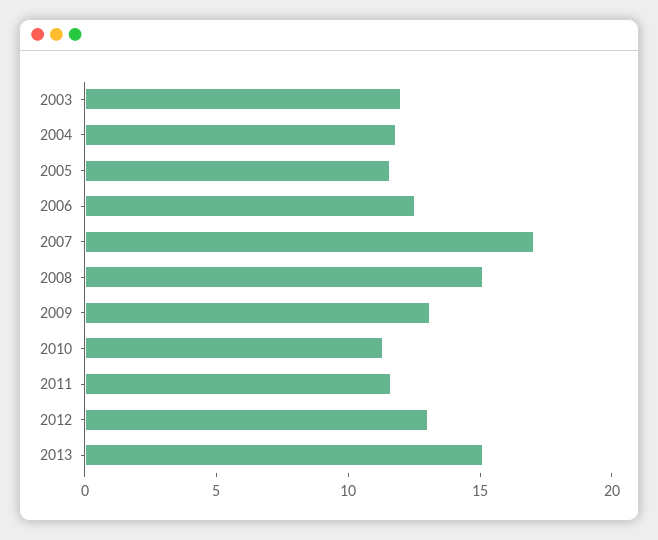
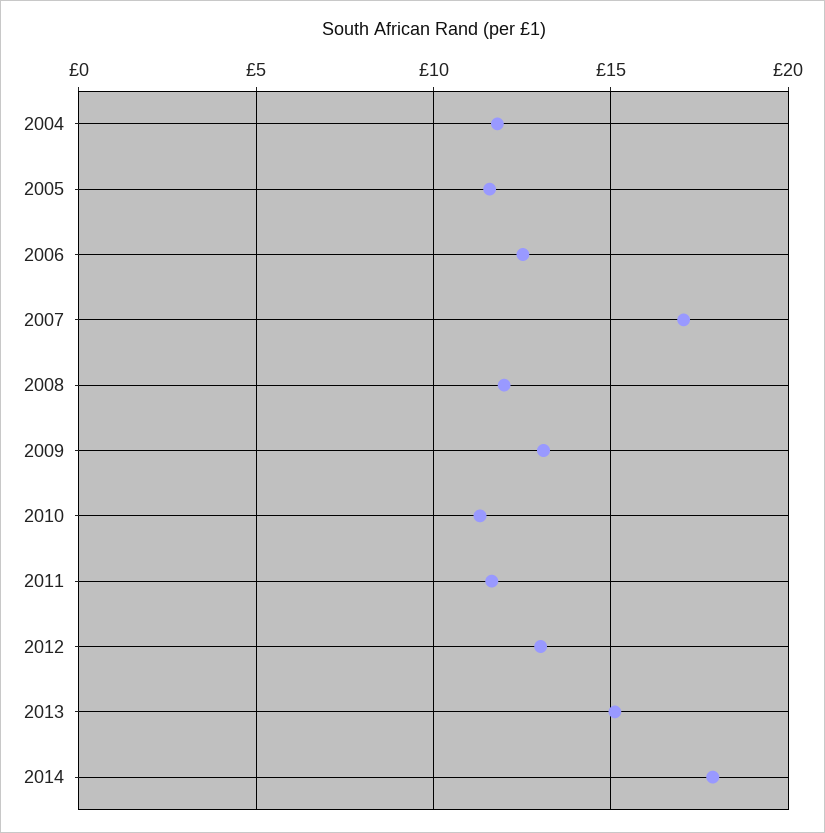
2003: 12 -> none
2008: 15 -> 12
2014: none -> 18

